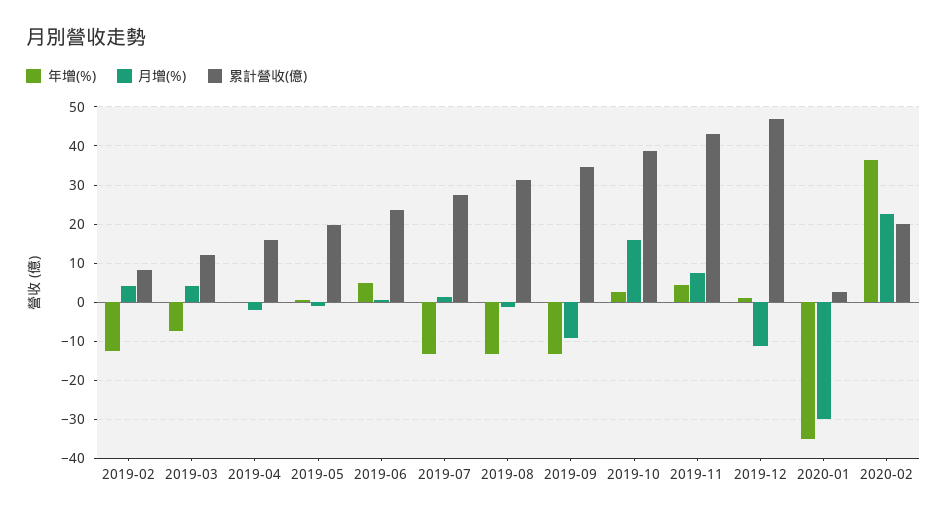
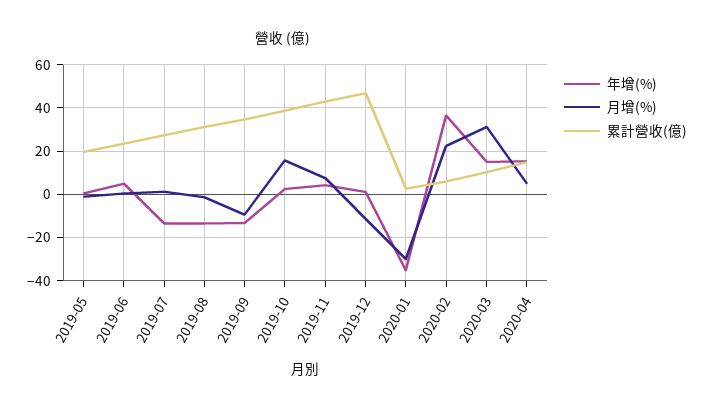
年增(%), 2019-02: -12 -> none
月增(%), 2019-02: 4 -> none
累計營收(億), 2019-02: 8 -> none
年增(%), 2019-03: -8 -> none
月增(%), 2019-03: 4 -> none
累計營收(億), 2019-03: 12 -> none
年增(%), 2019-04: 0 -> none
月增(%), 2019-04: -2 -> none
累計營收(億), 2019-04: 16 -> none
累計營收(億), 2020-02: 20 -> 5
年增(%), 2020-03: none -> 15
月增(%), 2020-03: none -> 30
累計營收(億), 2020-03: none -> 10
年增(%), 2020-04: none -> 15
月增(%), 2020-04: none -> 5
累計營收(億), 2020-04: none -> 15

